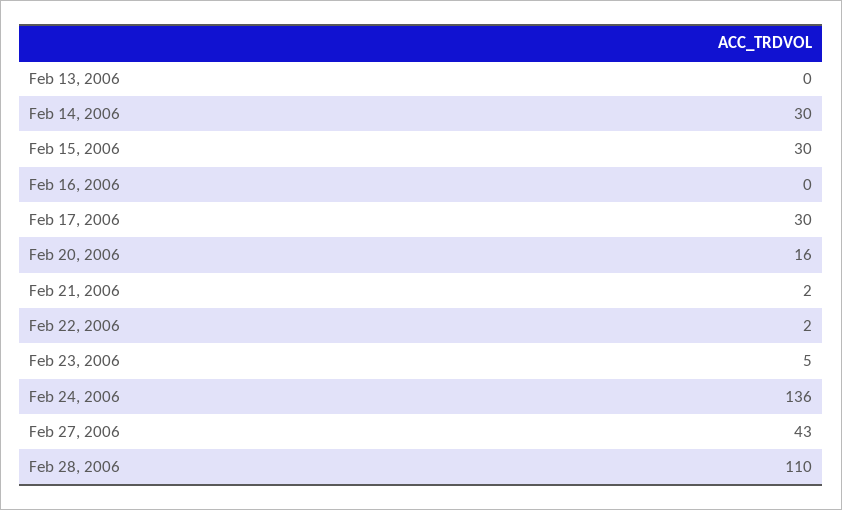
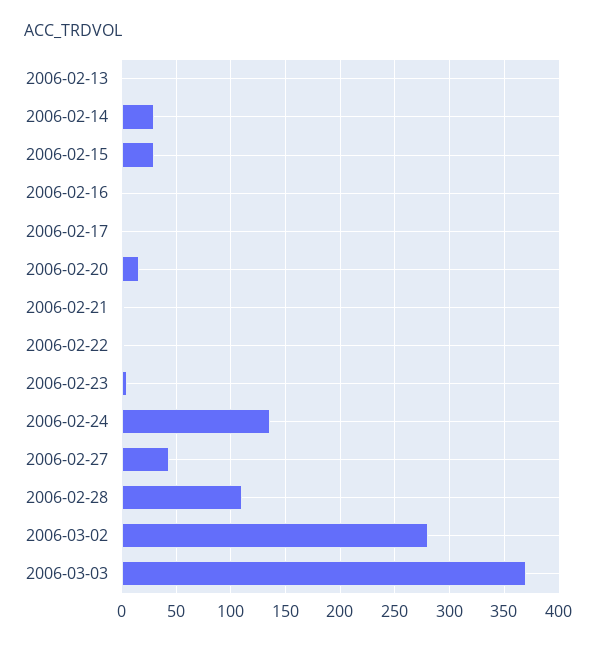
Feb 17, 2006: 30 -> 0
2006-03-02: none -> 280
2006-03-03: none -> 370

